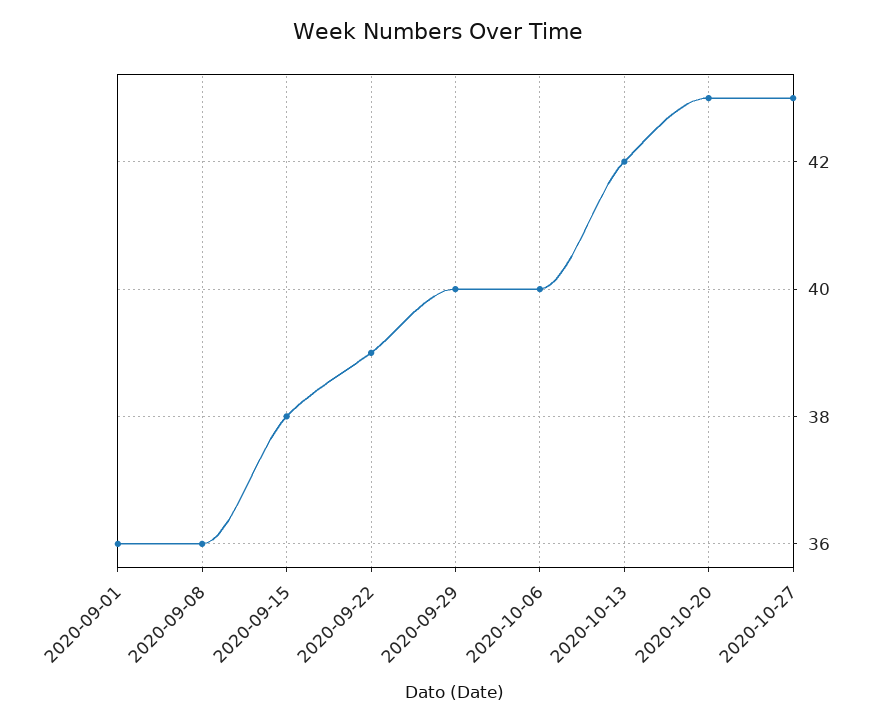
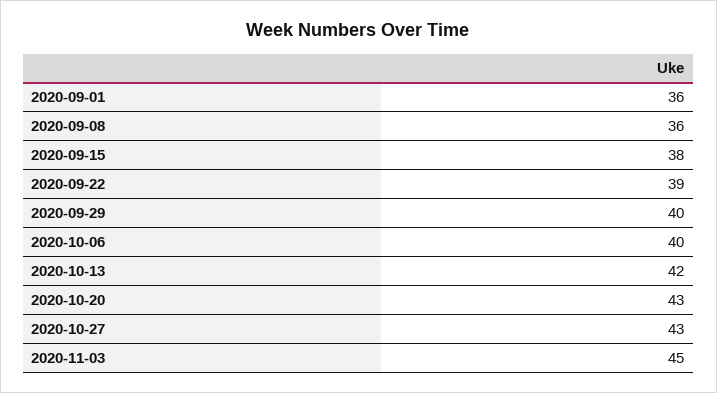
2020-11-03: none -> 45

